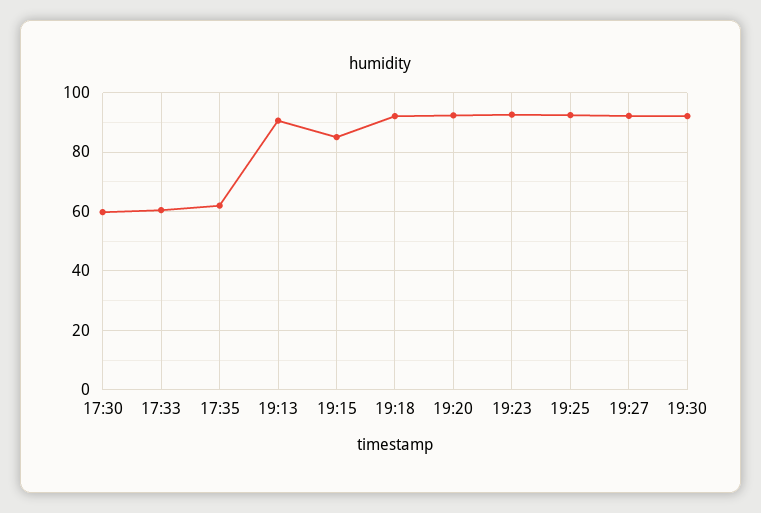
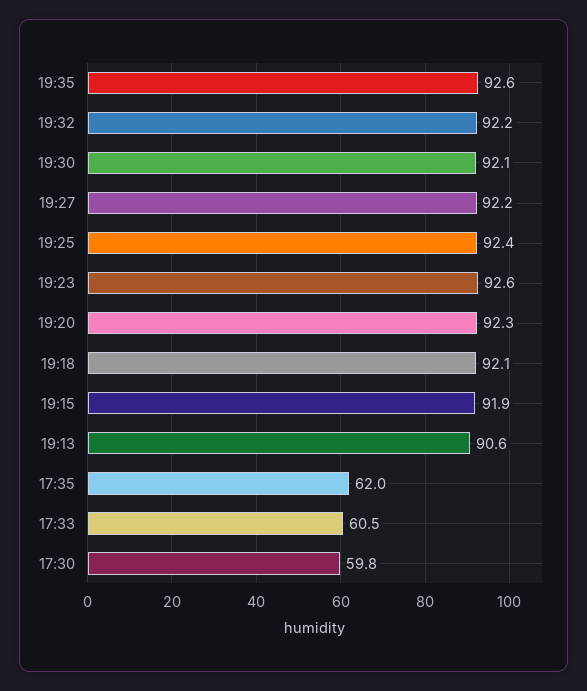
19:15: 85 -> 91.9
19:35: none -> 92.6
19:32: none -> 92.2

